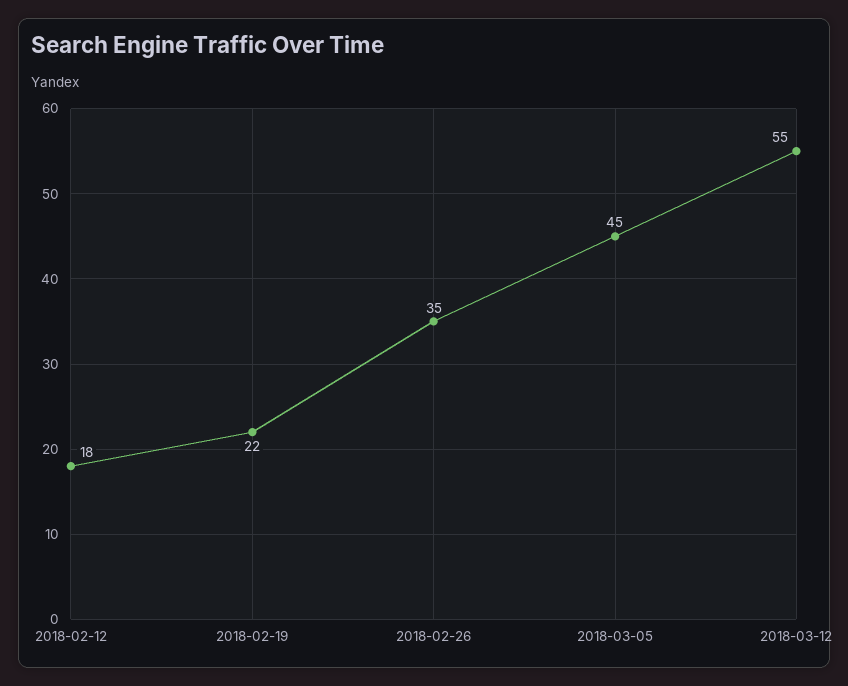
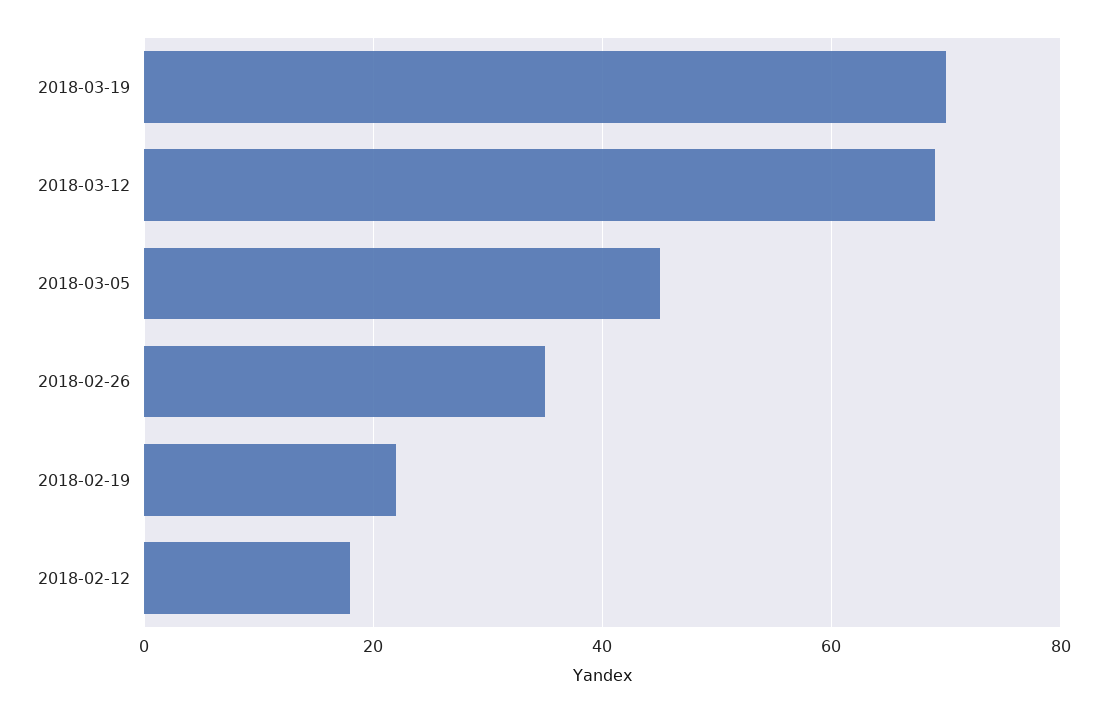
2018-03-12: 55 -> 70
2018-03-19: none -> 70

